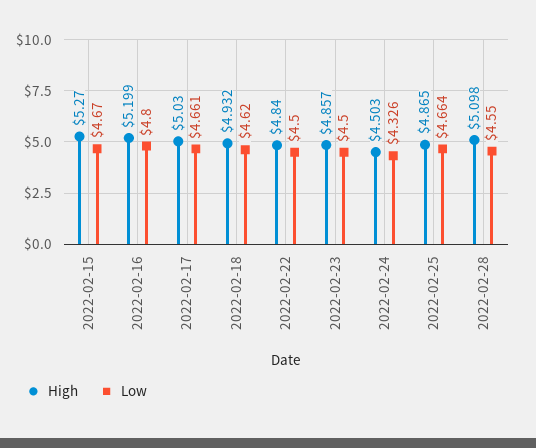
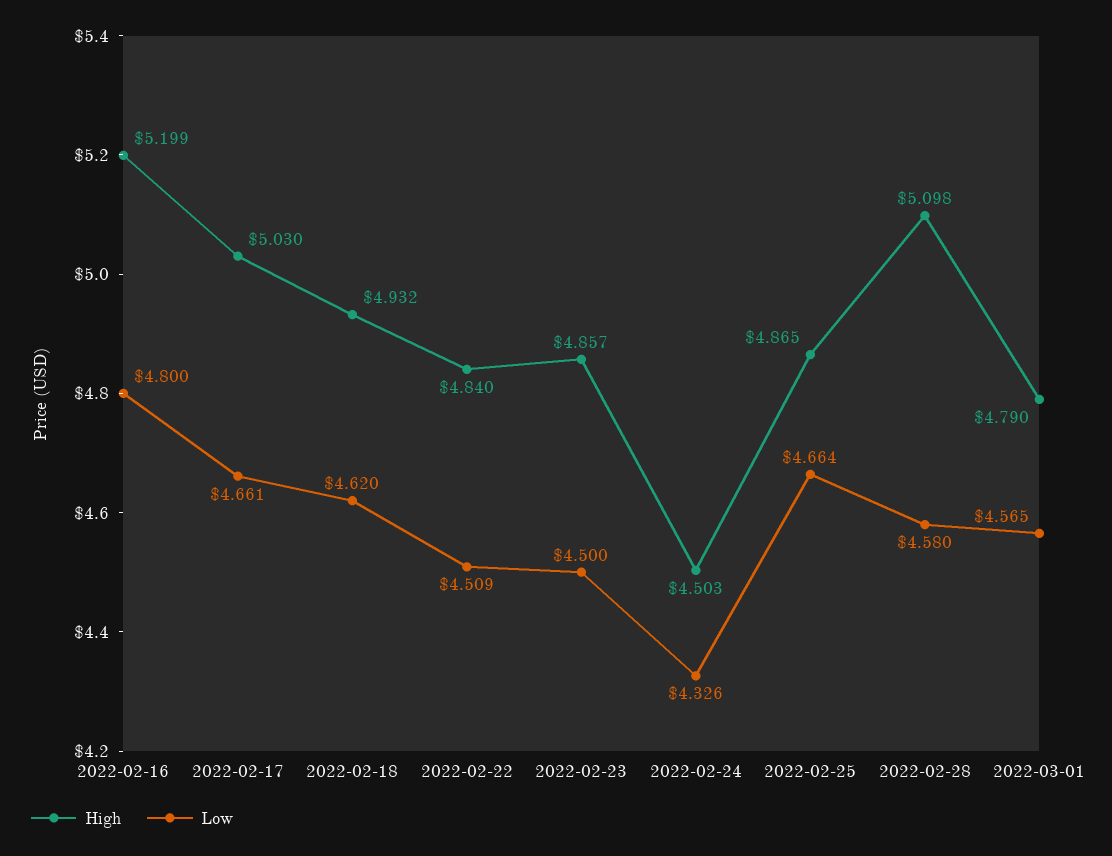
High, 2022-02-15: 5.27 -> none
Low, 2022-02-15: 4.67 -> none
Low, 2022-02-22: 4.5 -> 4.509
Low, 2022-02-28: 4.55 -> 4.58
High, 2022-03-01: none -> 4.79
Low, 2022-03-01: none -> 4.565

